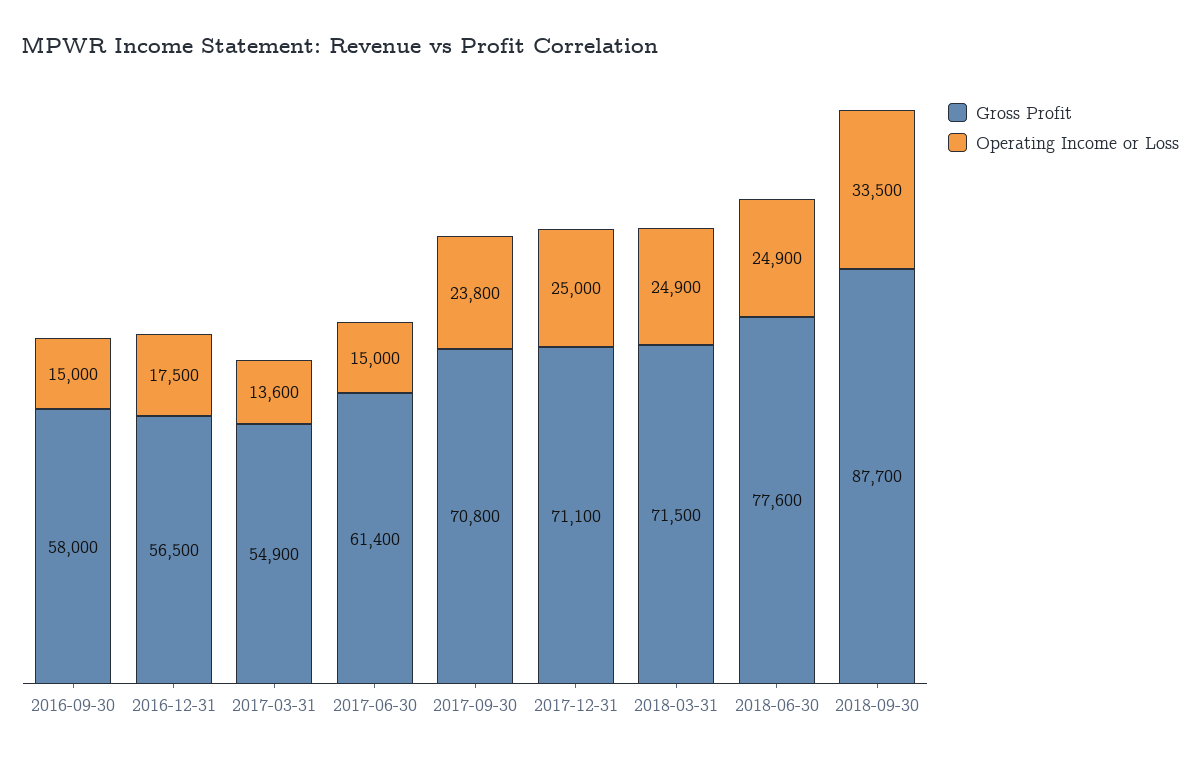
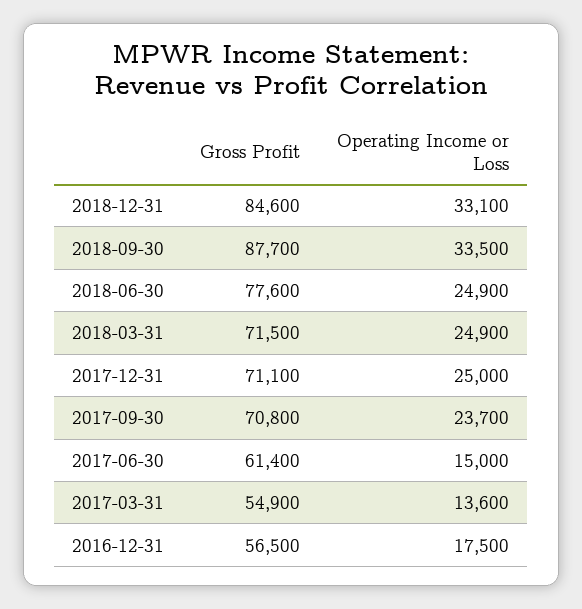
Gross Profit, 2016-09-30: 58000 -> none
Operating Income or Loss, 2016-09-30: 15000 -> none
Operating Income or Loss, 2017-09-30: 23800 -> 23700
Gross Profit, 2018-12-31: none -> 84600
Operating Income or Loss, 2018-12-31: none -> 33100

